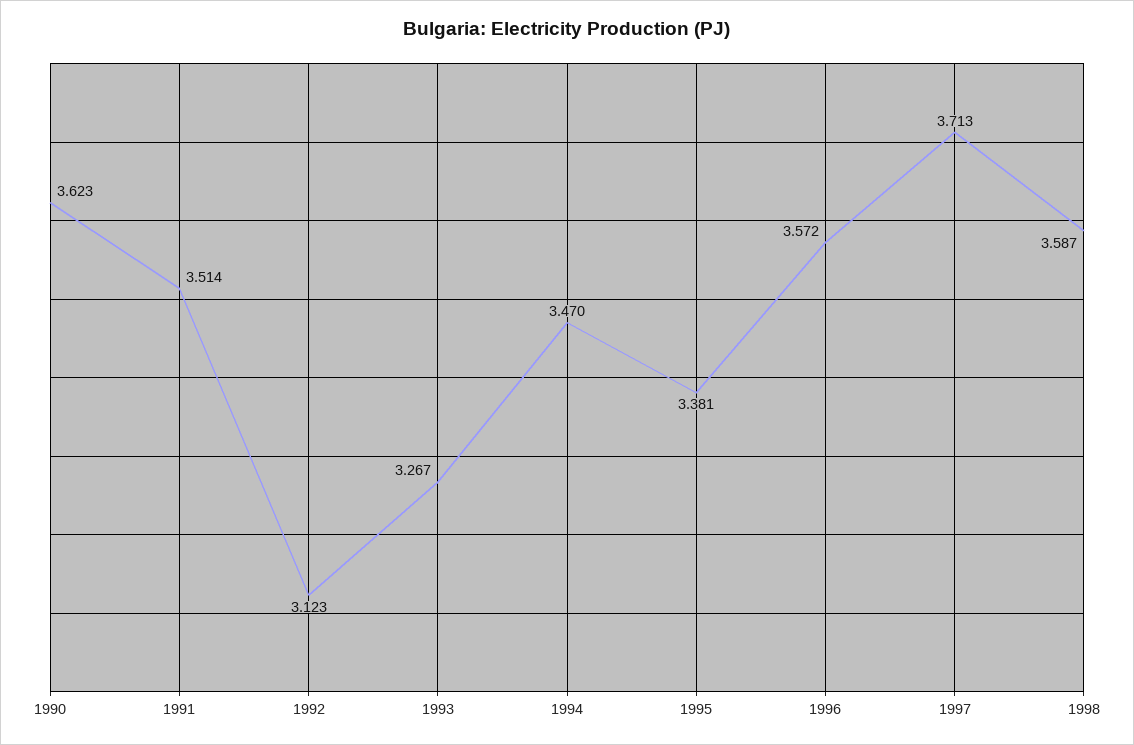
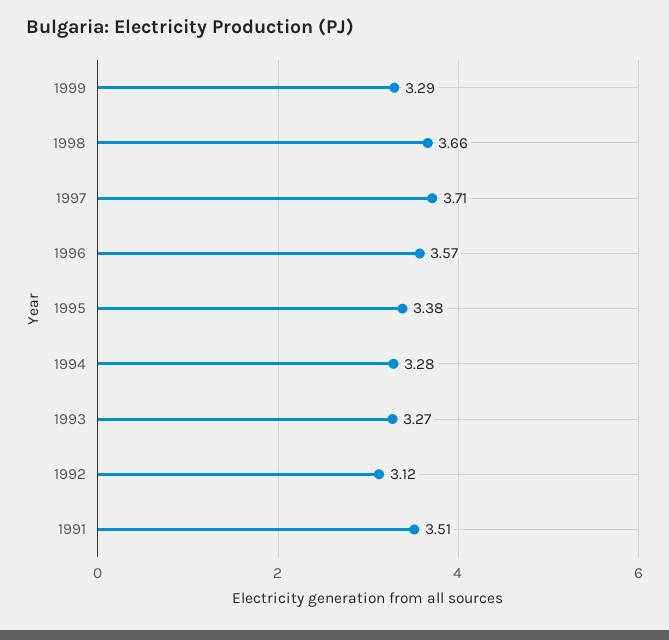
1990: 3.623 -> none
1994: 3.47 -> 3.28
1998: 3.587 -> 3.66
1999: none -> 3.29

